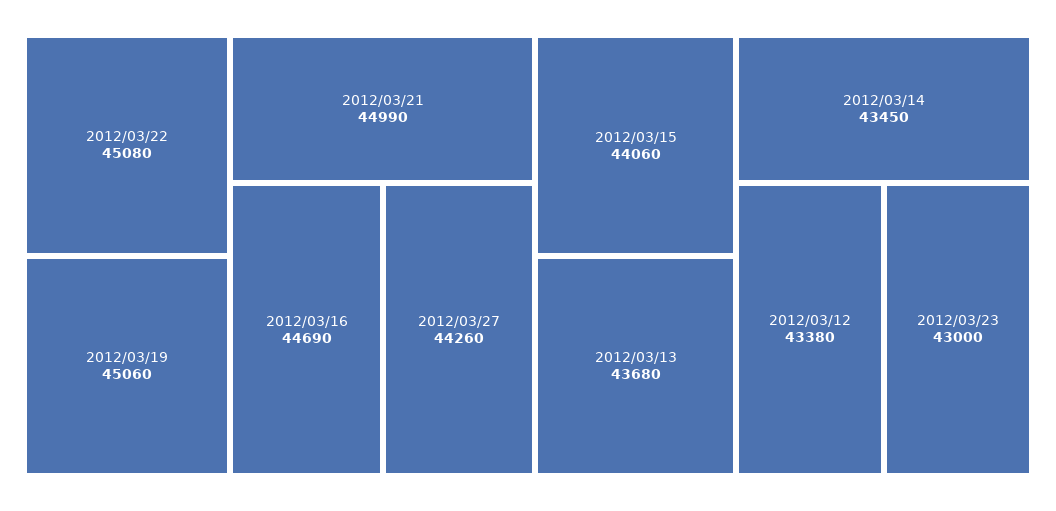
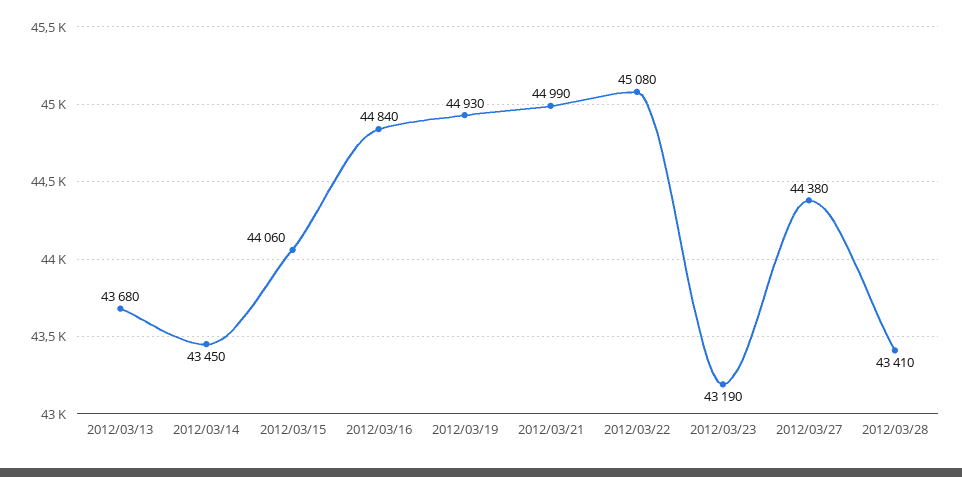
2012/03/19: 45060 -> 44930
2012/03/16: 44690 -> 44840
2012/03/27: 44260 -> 44380
2012/03/12: 43380 -> none
2012/03/23: 43000 -> 43190
2012/03/28: none -> 43410

